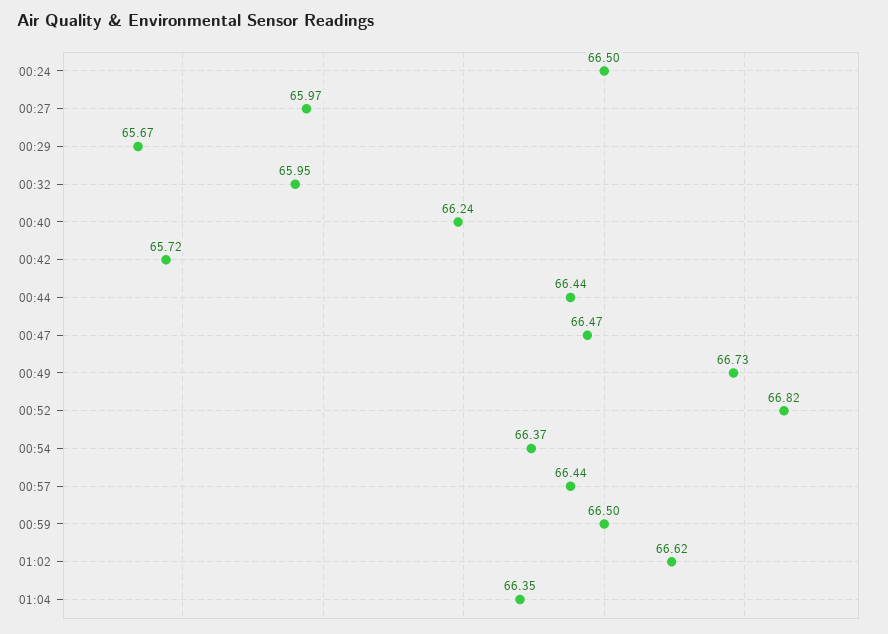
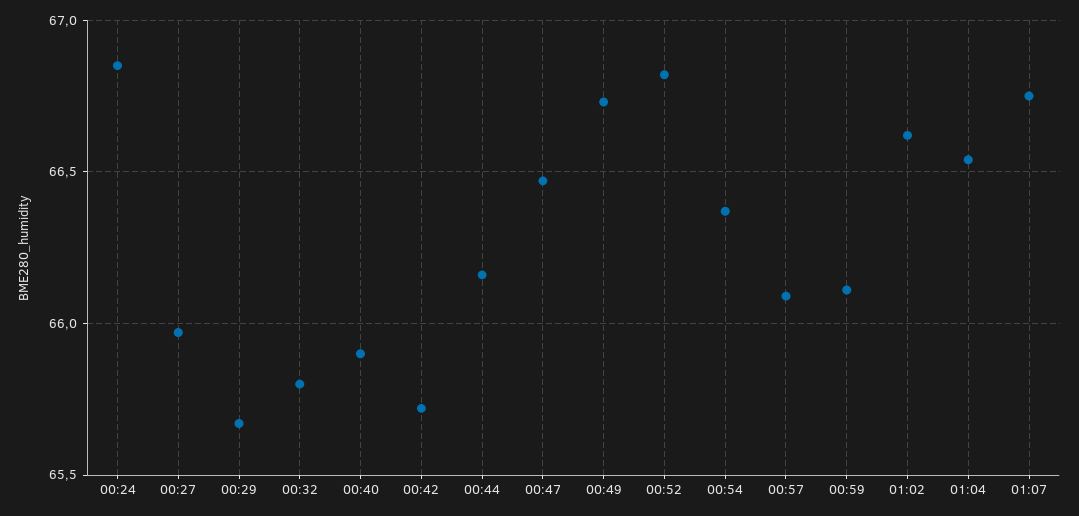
00:24: 66.5 -> 66.85
00:32: 65.95 -> 65.8
00:40: 66.24 -> 65.9
00:44: 66.44 -> 66.15
00:57: 66.44 -> 66.1
00:59: 66.5 -> 66.1
01:04: 66.35 -> 66.55
01:07: none -> 66.75

